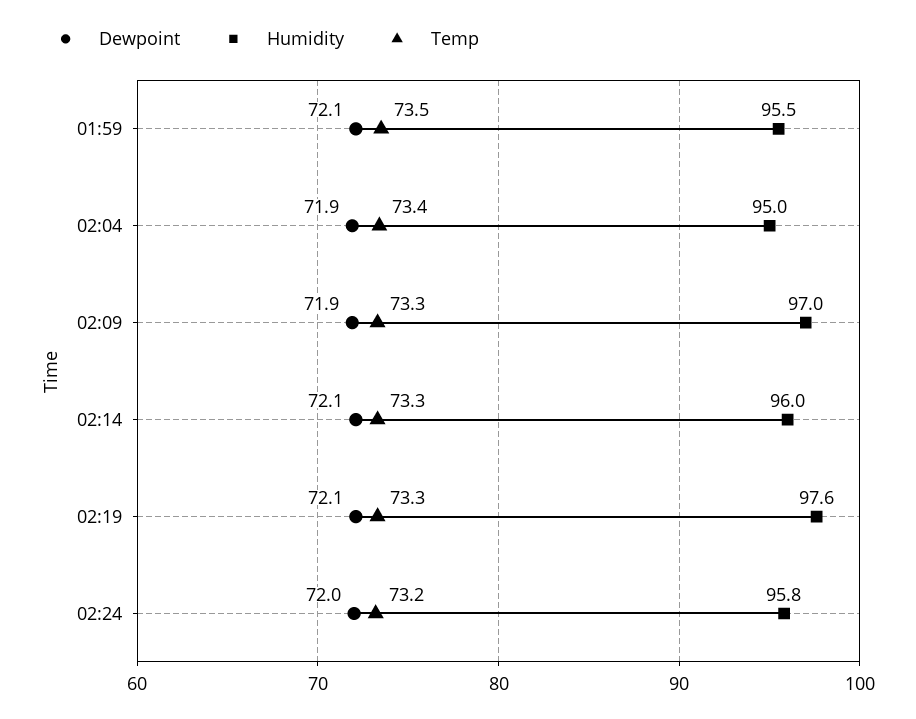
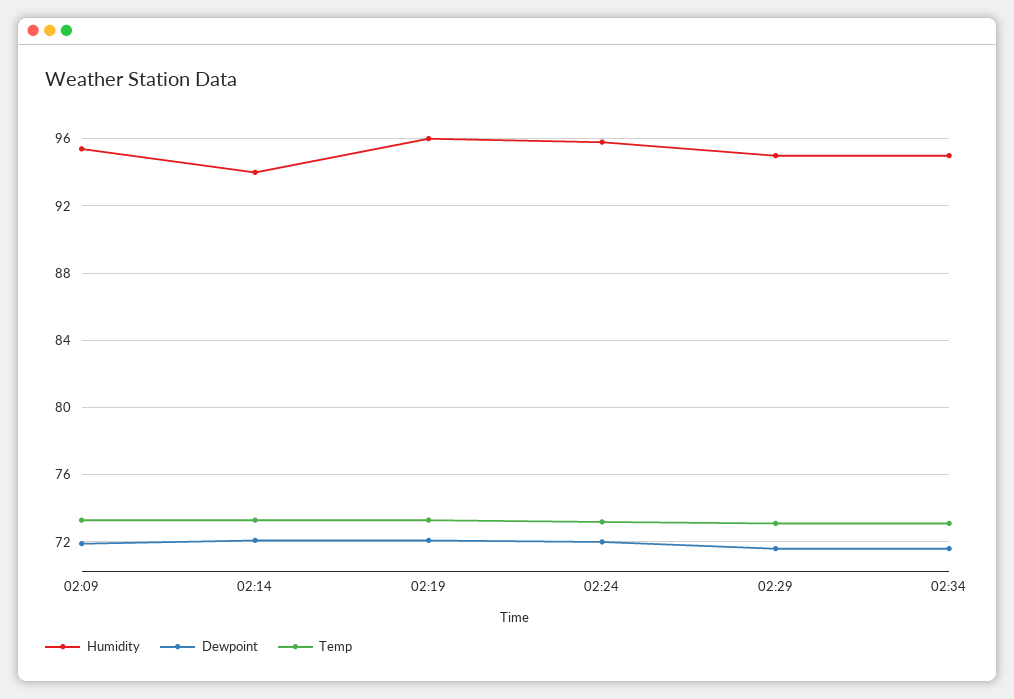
Dewpoint, 01:59: 72.1 -> none
Humidity, 01:59: 95.5 -> none
Temp, 01:59: 73.5 -> none
Dewpoint, 02:04: 71.9 -> none
Humidity, 02:04: 95 -> none
Temp, 02:04: 73.4 -> none
Humidity, 02:09: 97 -> 95.5
Humidity, 02:14: 96 -> 94
Humidity, 02:19: 97.6 -> 96
Humidity, 02:29: none -> 95
Dewpoint, 02:29: none -> 71.5
Temp, 02:29: none -> 73
Humidity, 02:34: none -> 95
Dewpoint, 02:34: none -> 71.5
Temp, 02:34: none -> 73

